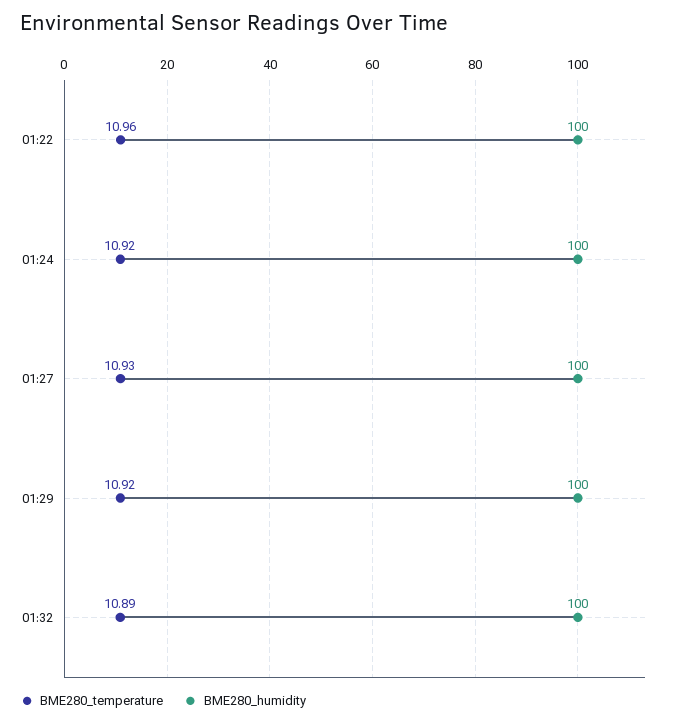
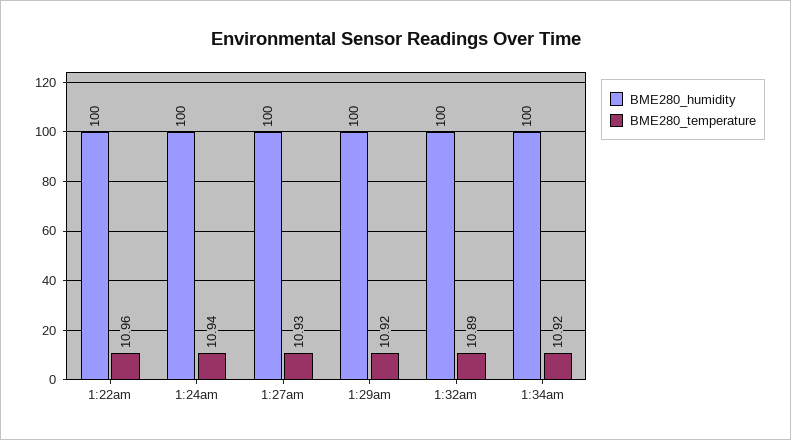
BME280_temperature, 01:24: 10.92 -> 10.94
BME280_humidity, 1:34am: none -> 100
BME280_temperature, 1:34am: none -> 10.92

